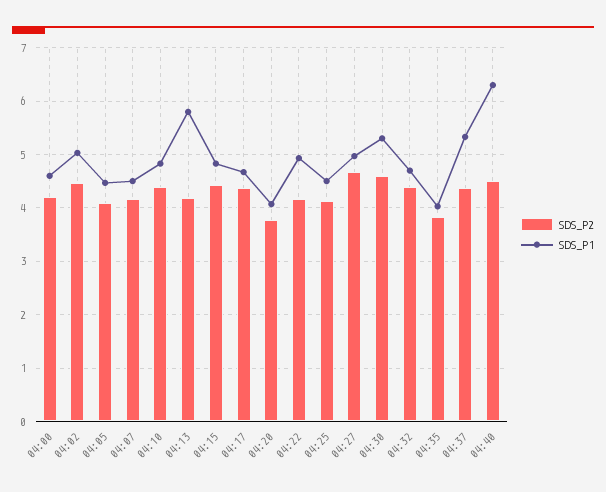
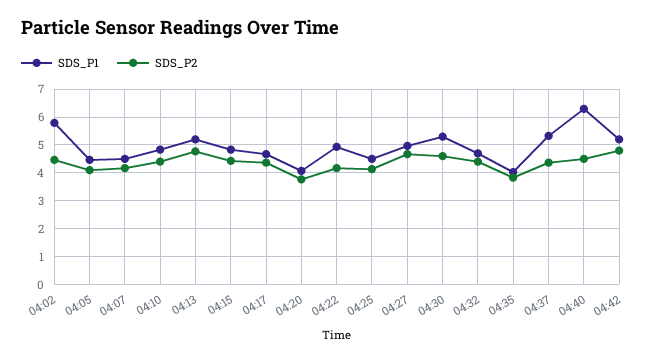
SDS_P2, 04:00: 4.2 -> none
SDS_P1, 04:00: 4.6 -> none
SDS_P1, 04:02: 5 -> 5.75
SDS_P2, 04:13: 4.2 -> 4.75
SDS_P1, 04:13: 5.8 -> 5.25
SDS_P1, 04:42: none -> 5.25
SDS_P2, 04:42: none -> 4.75

